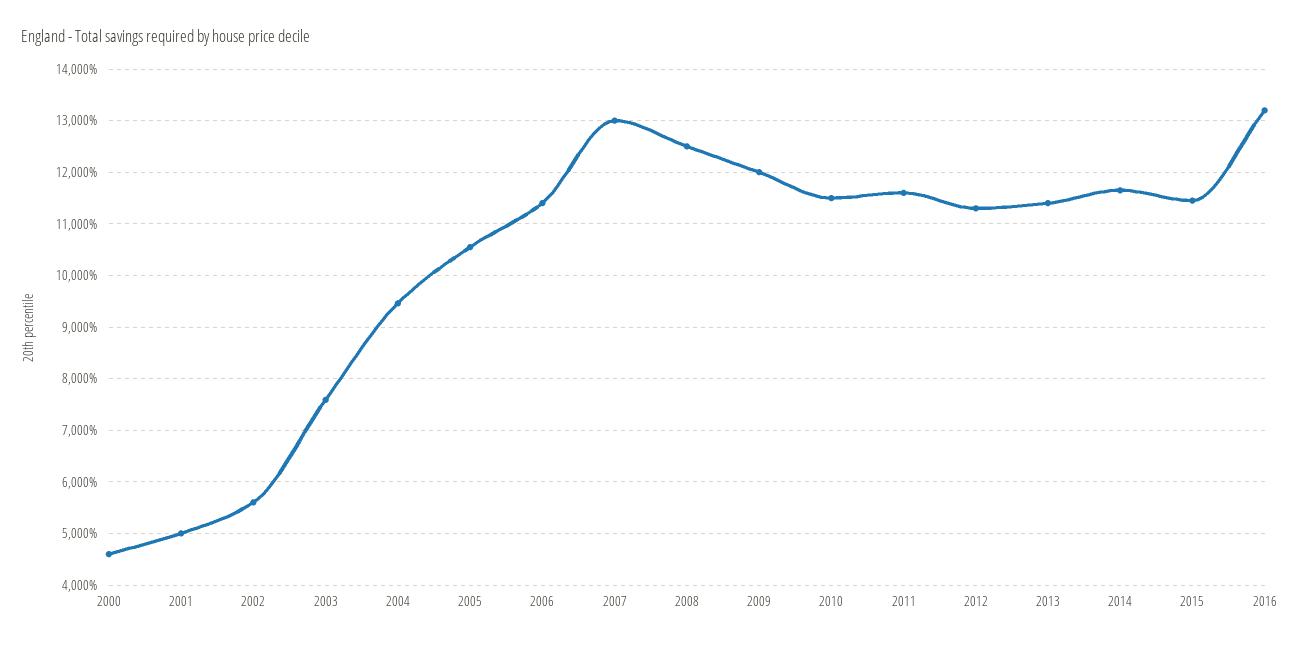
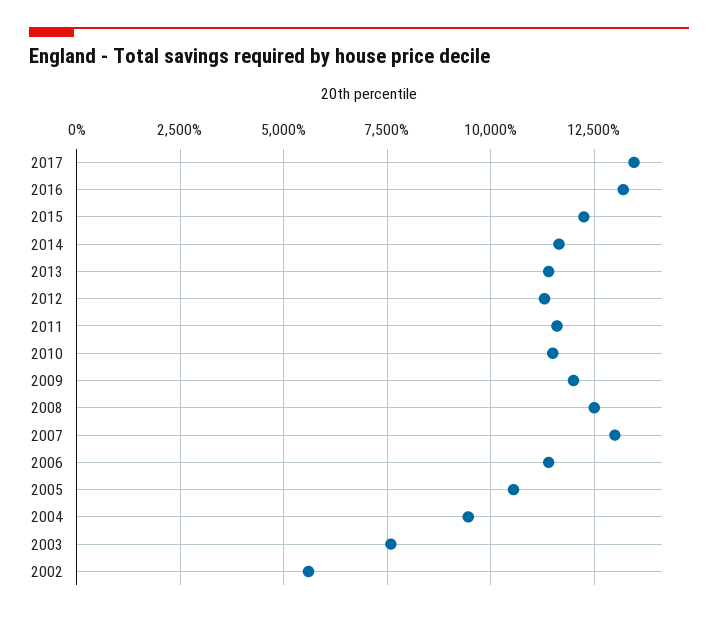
2000: 4600 -> none
2001: 5000 -> none
2015: 11400 -> 12250
2017: none -> 13500

